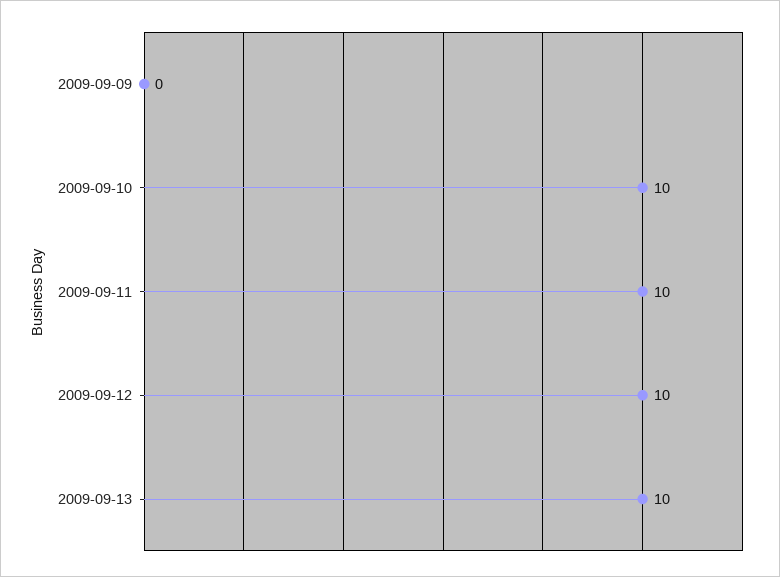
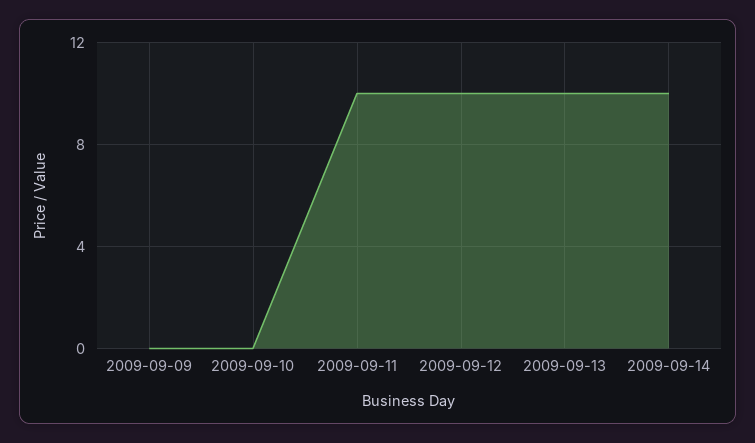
2009-09-10: 10 -> 0
2009-09-14: none -> 10

